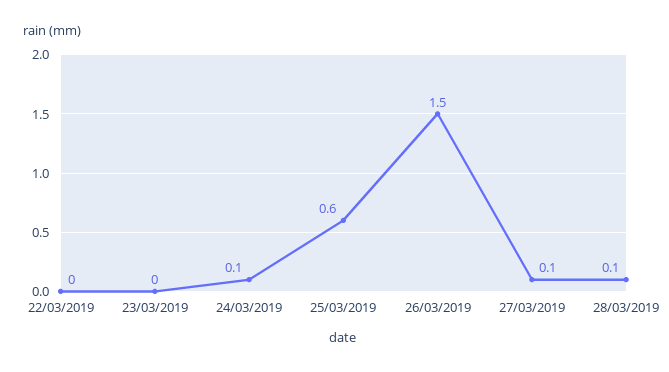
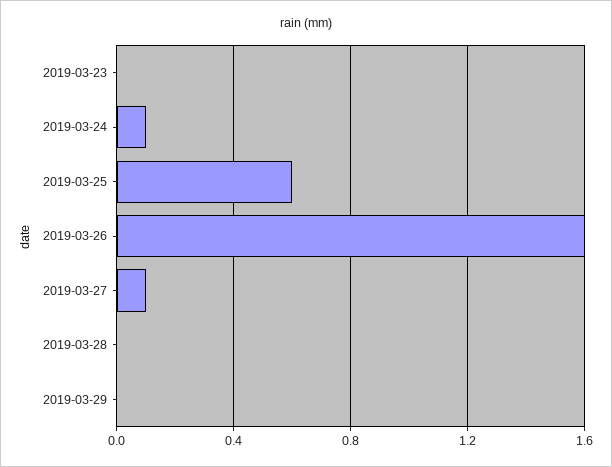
22/03/2019: 0 -> none
26/03/2019: 1.5 -> 1.6
28/03/2019: 0.1 -> 0
2019-03-29: none -> 0

